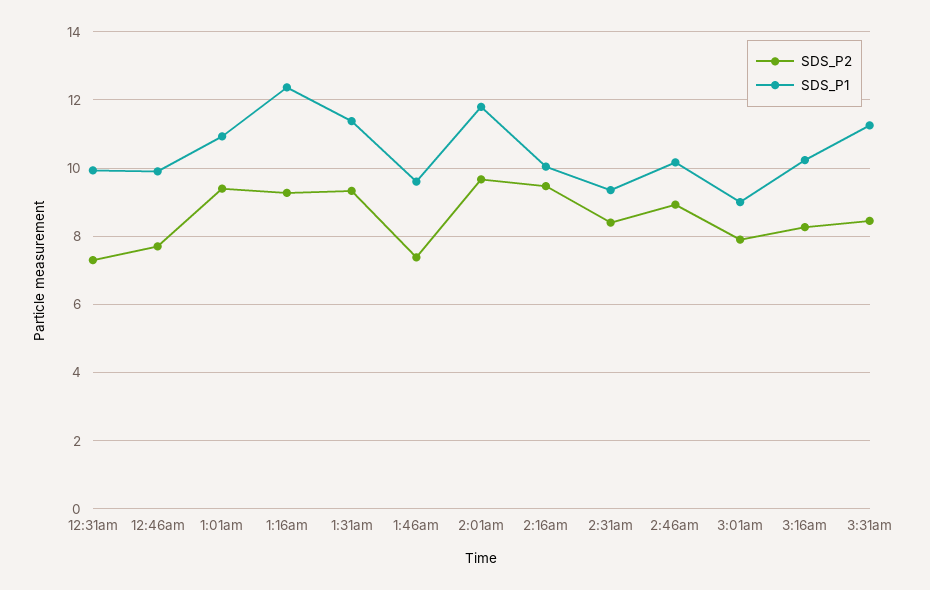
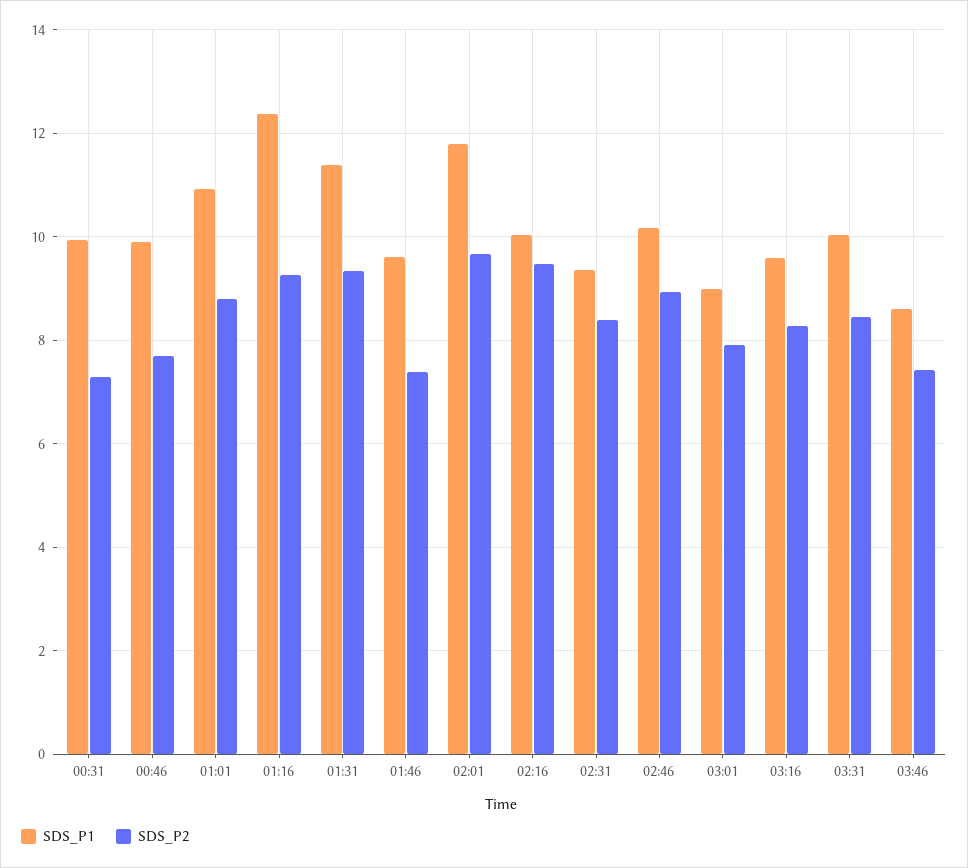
SDS_P2, 1:01am: 9.4 -> 8.8
SDS_P1, 3:16am: 10.2 -> 9.6
SDS_P1, 3:31am: 11.2 -> 10
SDS_P1, 03:46: none -> 8.6
SDS_P2, 03:46: none -> 7.4

